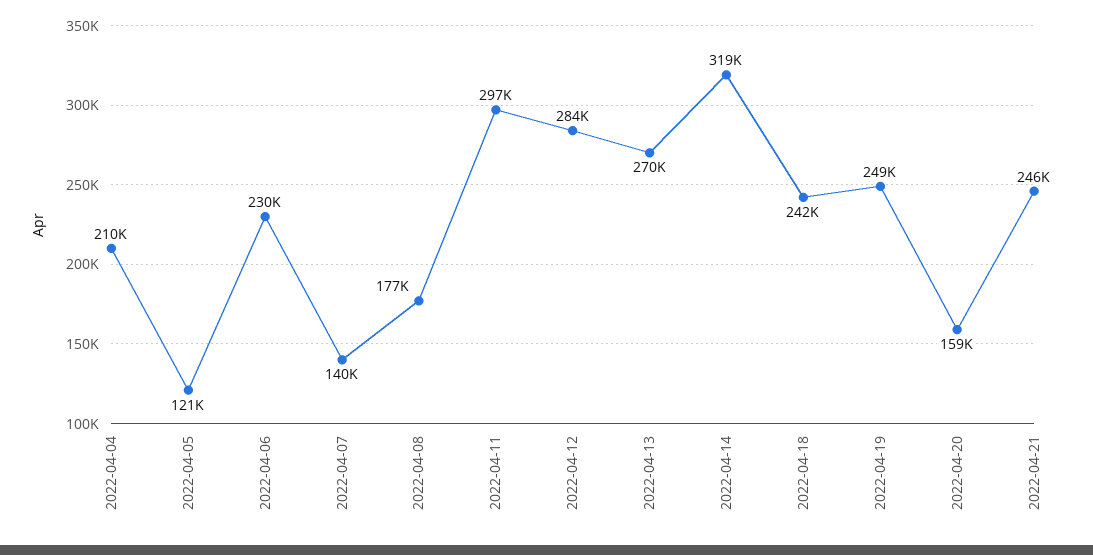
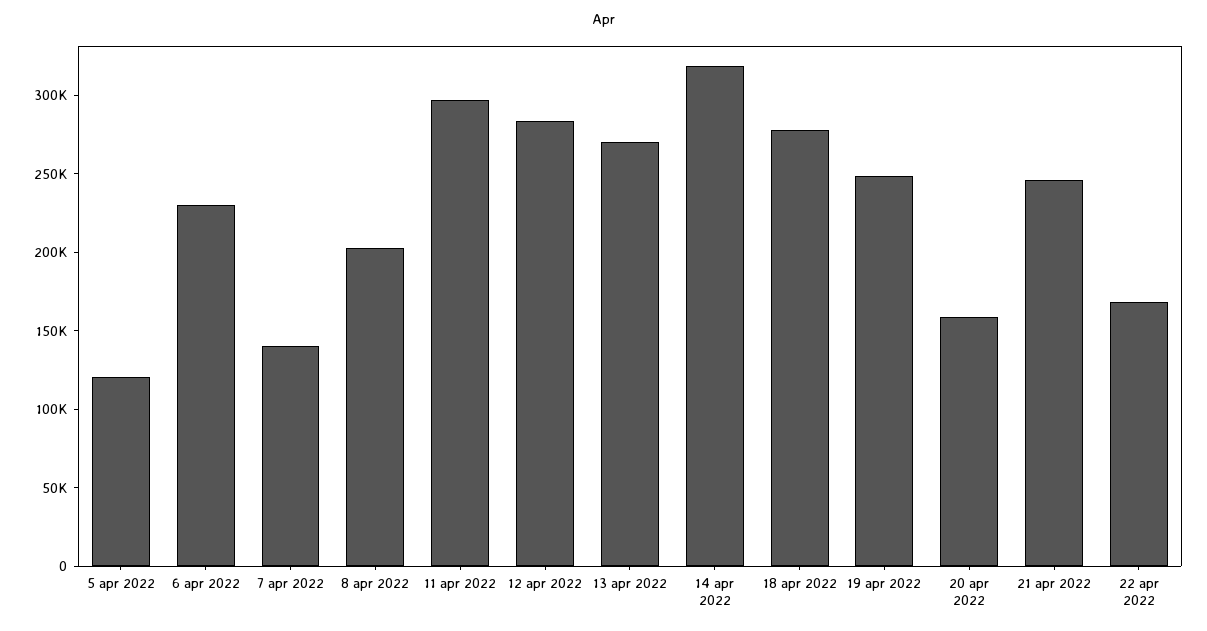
2022-04-04: 210000 -> none
2022-04-08: 177000 -> 200000
2022-04-18: 242000 -> 280000
22 apr 2022: none -> 170000

